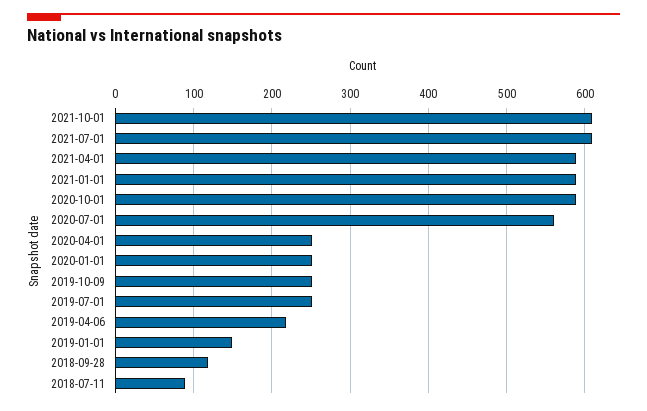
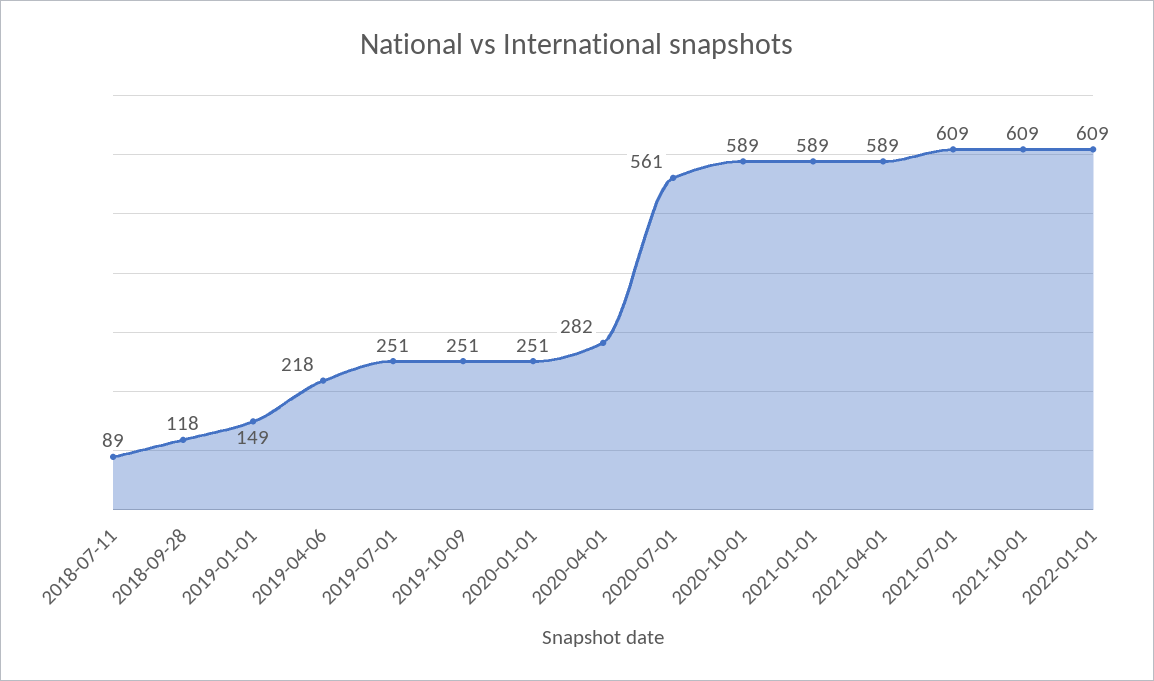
2020-04-01: 250 -> 282
2022-01-01: none -> 609

